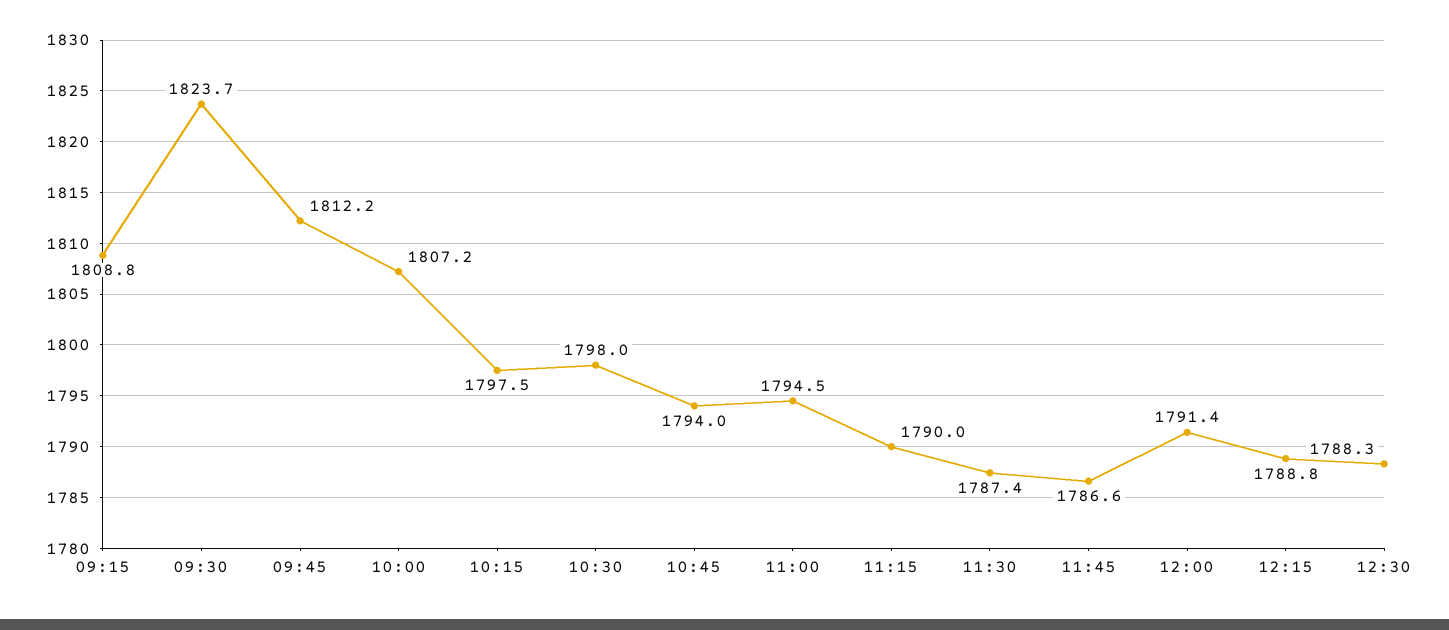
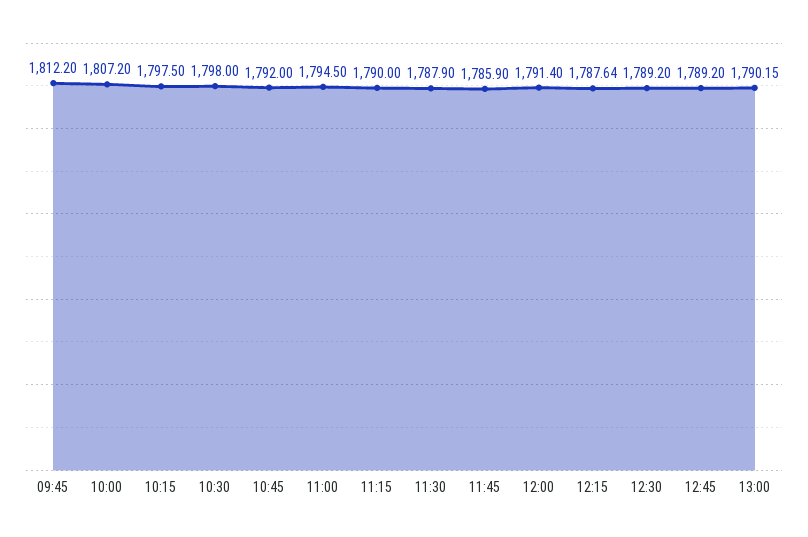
09:15: 1808.8 -> none
09:30: 1823.7 -> none
10:45: 1794 -> 1792
11:30: 1787.4 -> 1787.9
11:45: 1786.6 -> 1785.9
12:15: 1788.8 -> 1787.64
12:30: 1788.3 -> 1789.2
12:45: none -> 1789.2
13:00: none -> 1790.15

